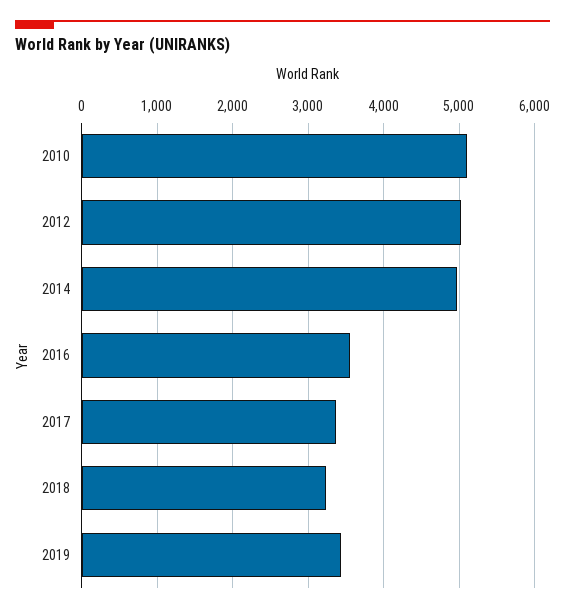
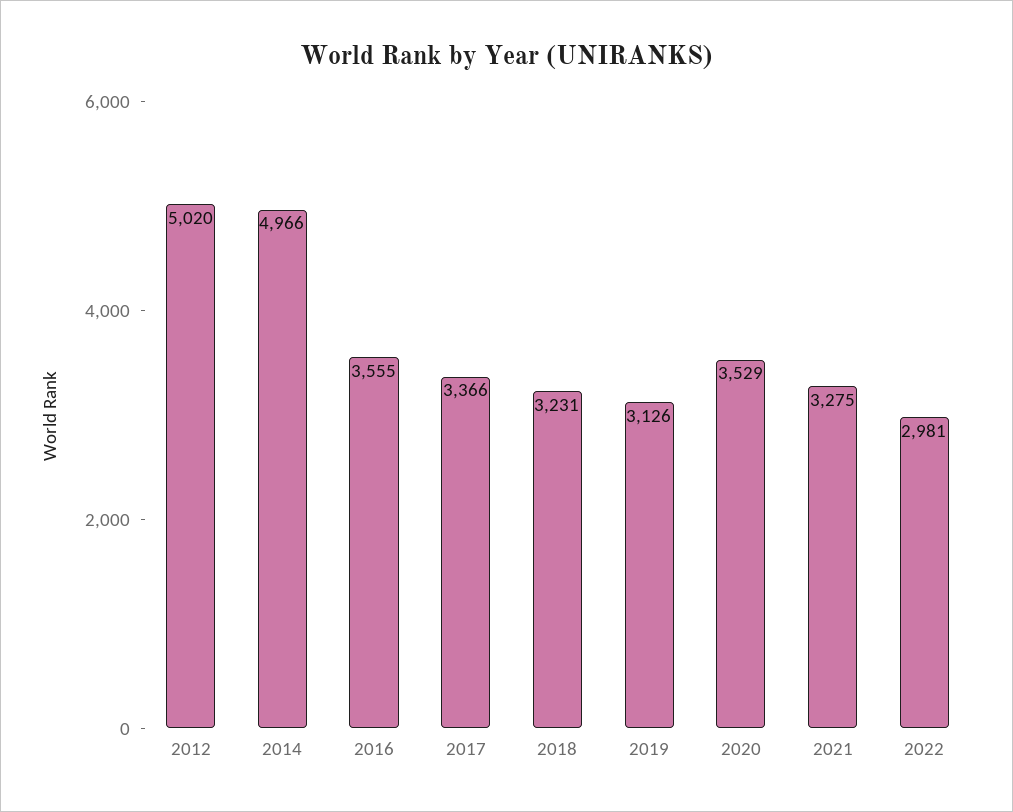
2010: 5100 -> none
2019: 3400 -> 3126
2020: none -> 3529
2021: none -> 3275
2022: none -> 2981

